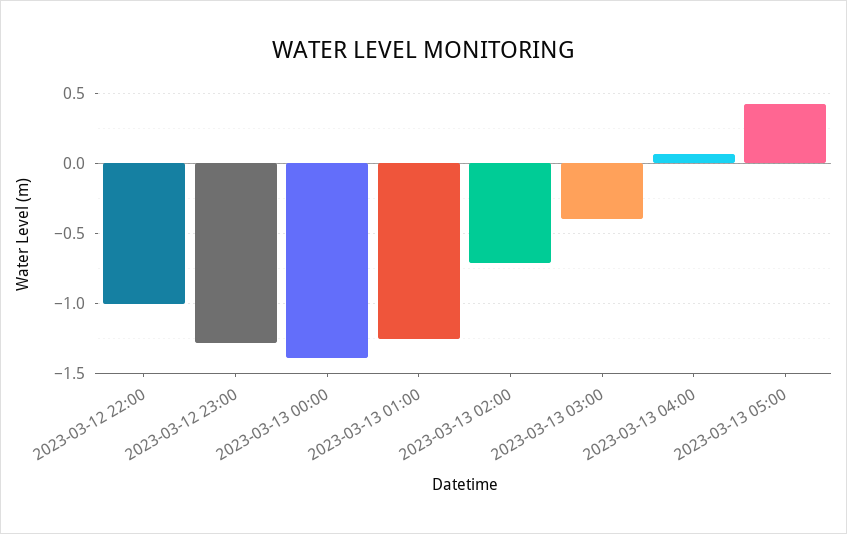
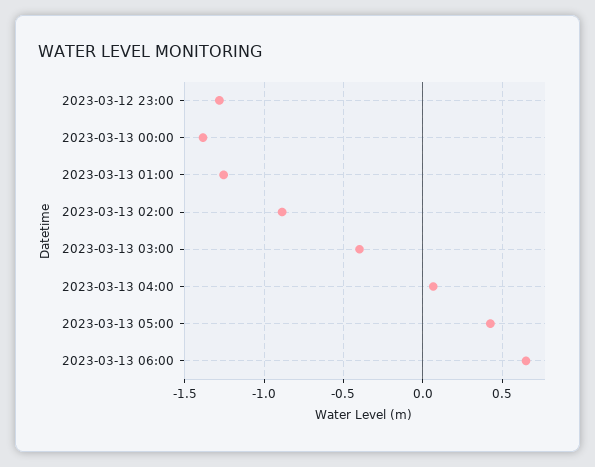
2023-03-12 22:00: -1 -> none
2023-03-13 02:00: -0.7 -> -0.9
2023-03-13 06:00: none -> 0.65

